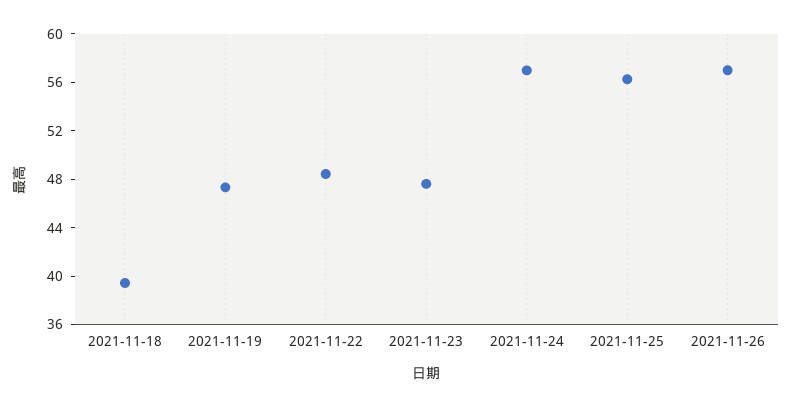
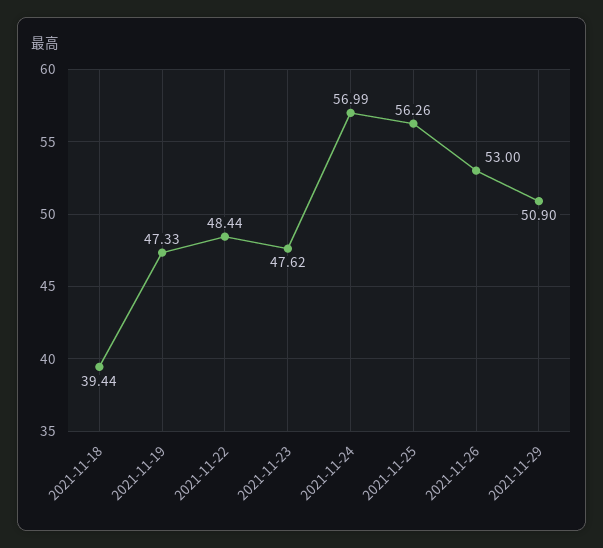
2021-11-26: 57 -> 53
2021-11-29: none -> 50.9

